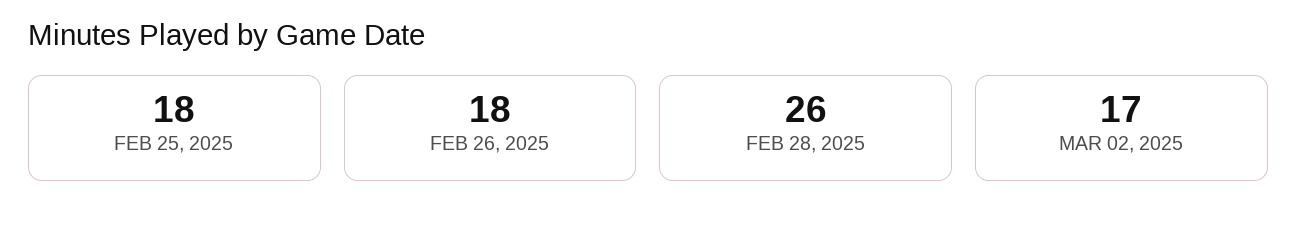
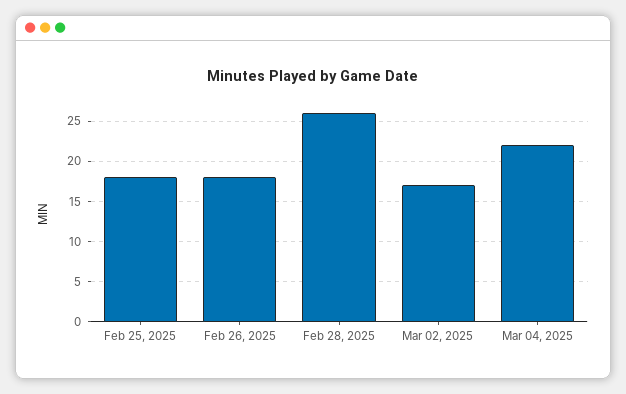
Mar 04, 2025: none -> 22

